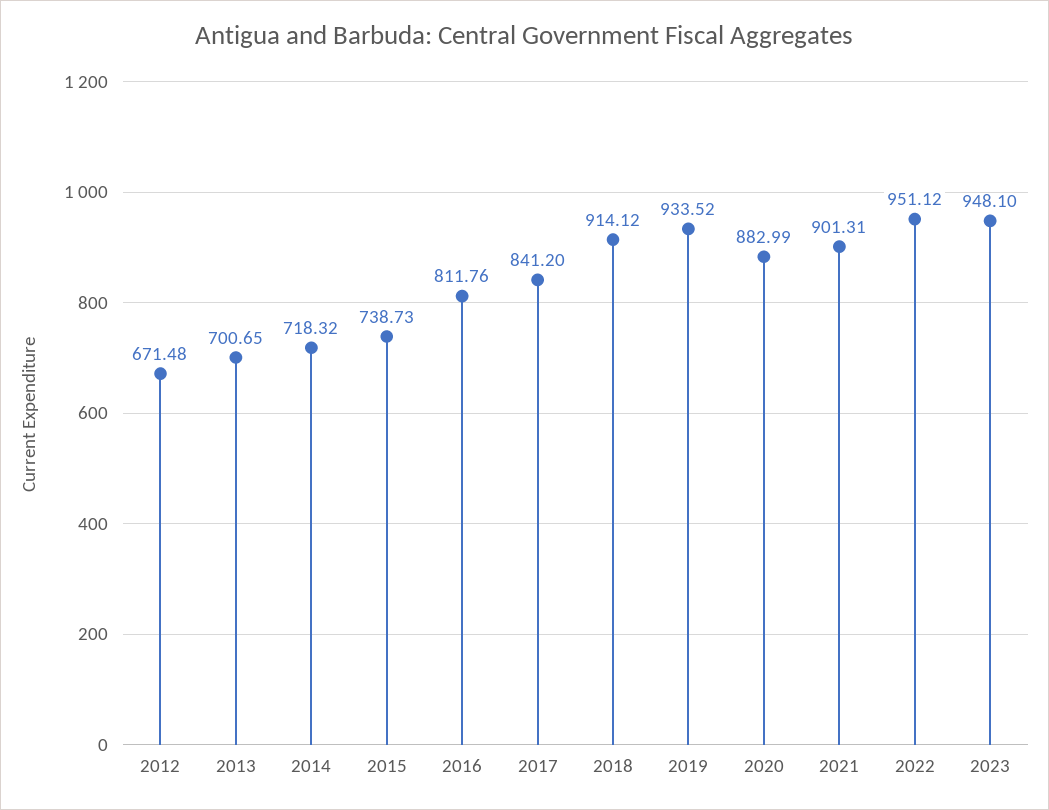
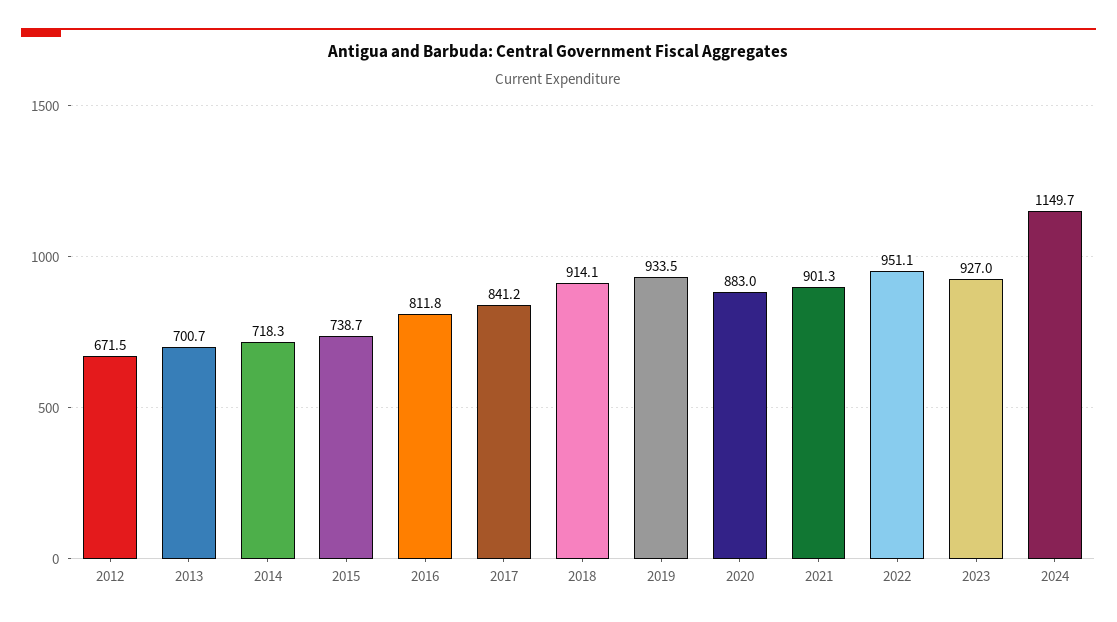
2023: 948.1 -> 927
2024: none -> 1149.7

